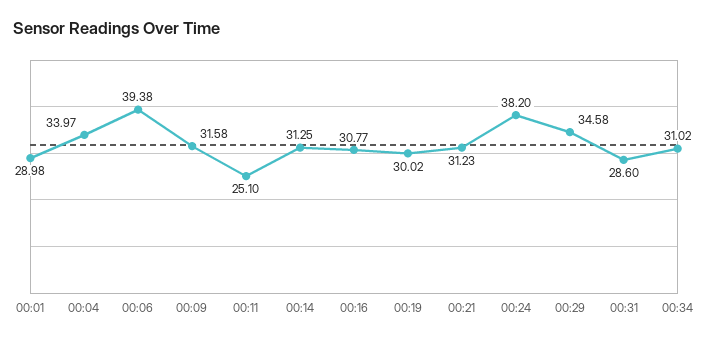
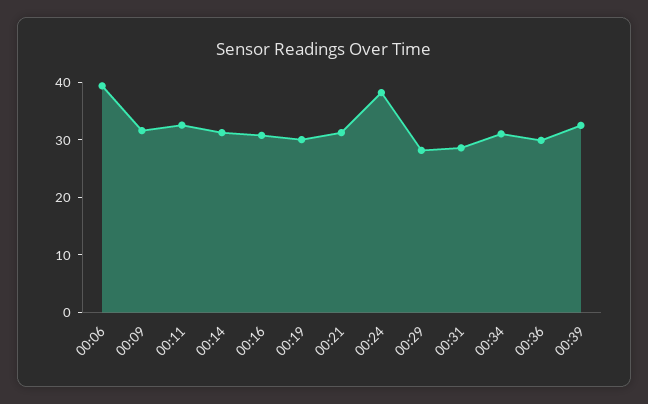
00:01: 28.98 -> none
00:04: 33.97 -> none
00:11: 25.1 -> 32
00:29: 34.58 -> 28
00:36: none -> 30
00:39: none -> 32

